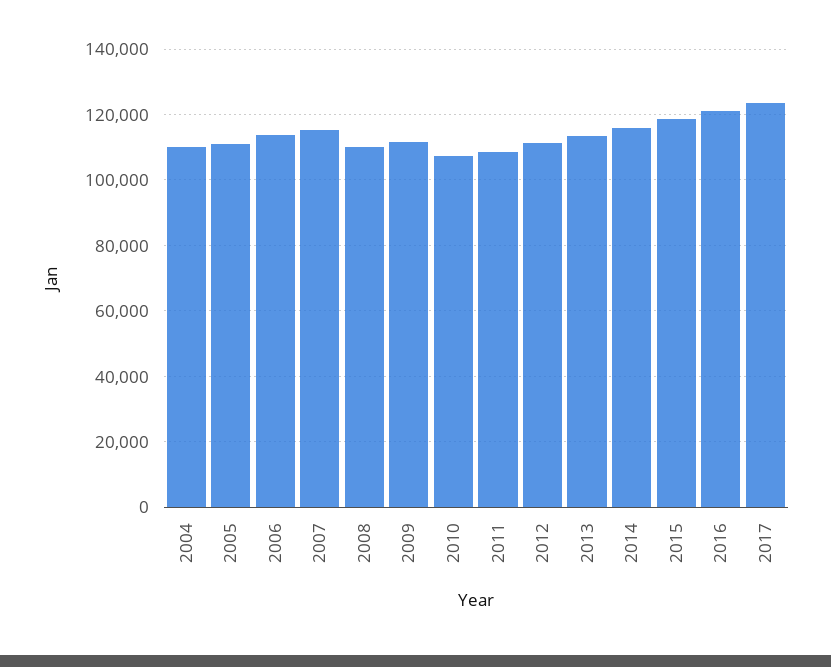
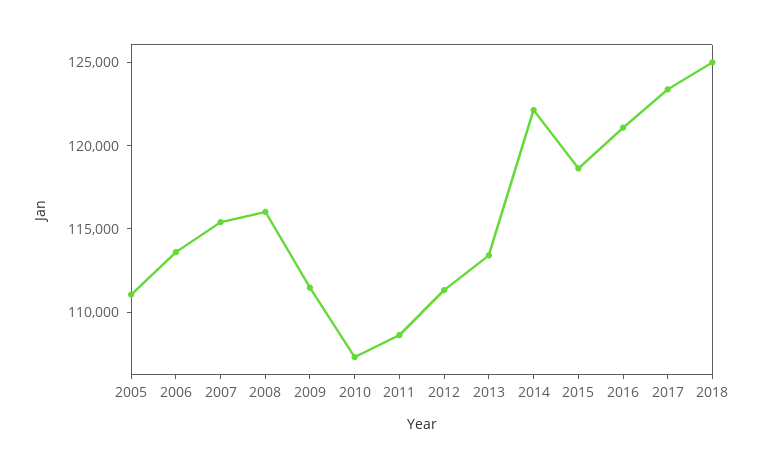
2004: 110000 -> none
2008: 110000 -> 116000
2014: 116000 -> 122000
2018: none -> 125000

